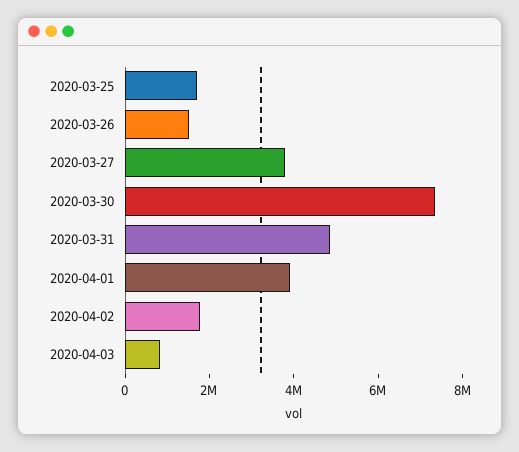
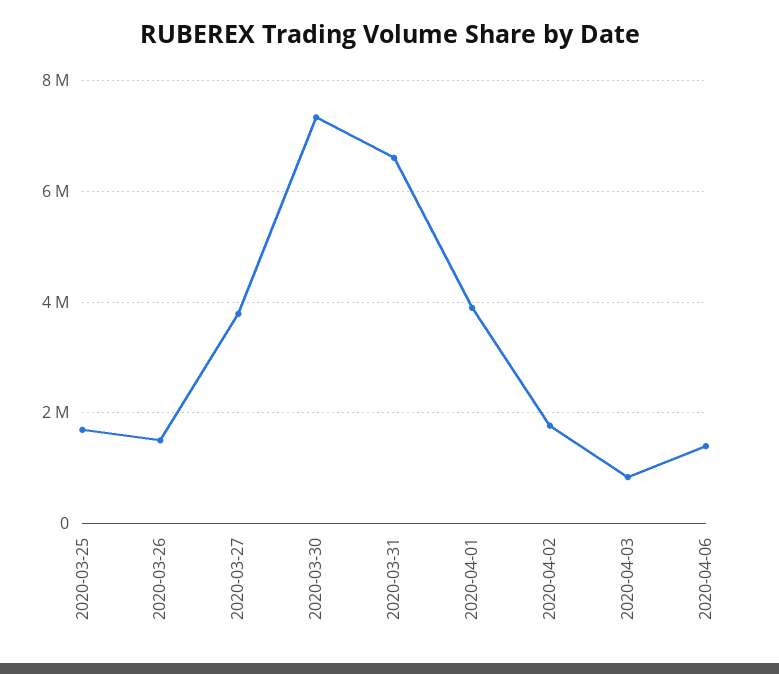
2020-03-31: 5000000 -> 6600000
2020-04-06: none -> 1400000

